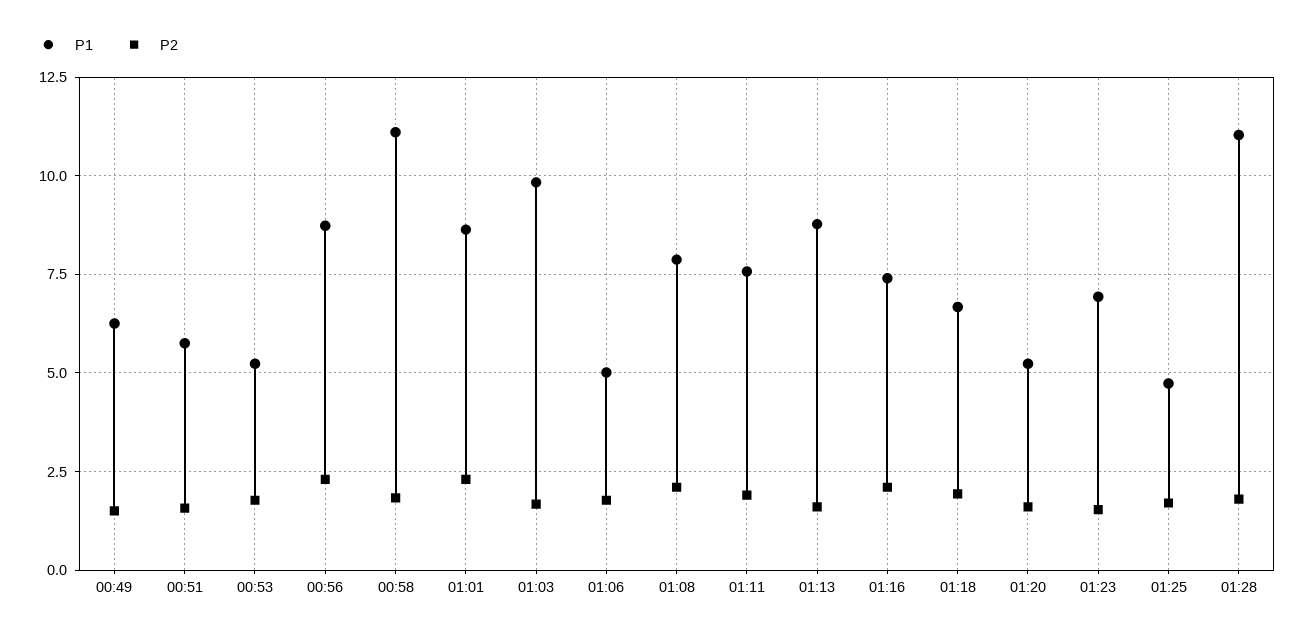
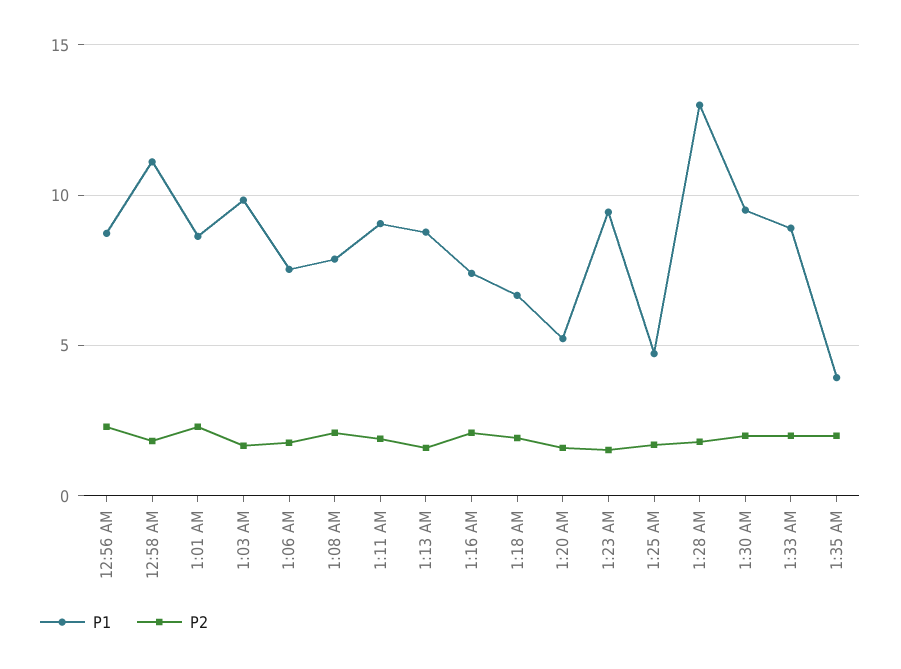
P1, 00:49: 6.25 -> none
P2, 00:49: 1.5 -> none
P1, 00:51: 5.75 -> none
P2, 00:51: 1.5 -> none
P1, 00:53: 5.25 -> none
P2, 00:53: 1.75 -> none
P1, 01:06: 5 -> 7.5
P1, 01:11: 7.5 -> 9
P1, 01:23: 7 -> 9.5
P1, 01:28: 11 -> 13
P1, 1:30 AM: none -> 9.5
P2, 1:30 AM: none -> 2
P1, 1:33 AM: none -> 9
P2, 1:33 AM: none -> 2
P1, 1:35 AM: none -> 4
P2, 1:35 AM: none -> 2

